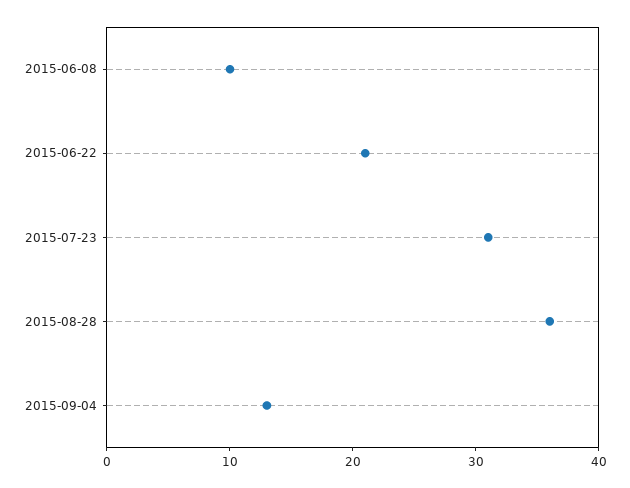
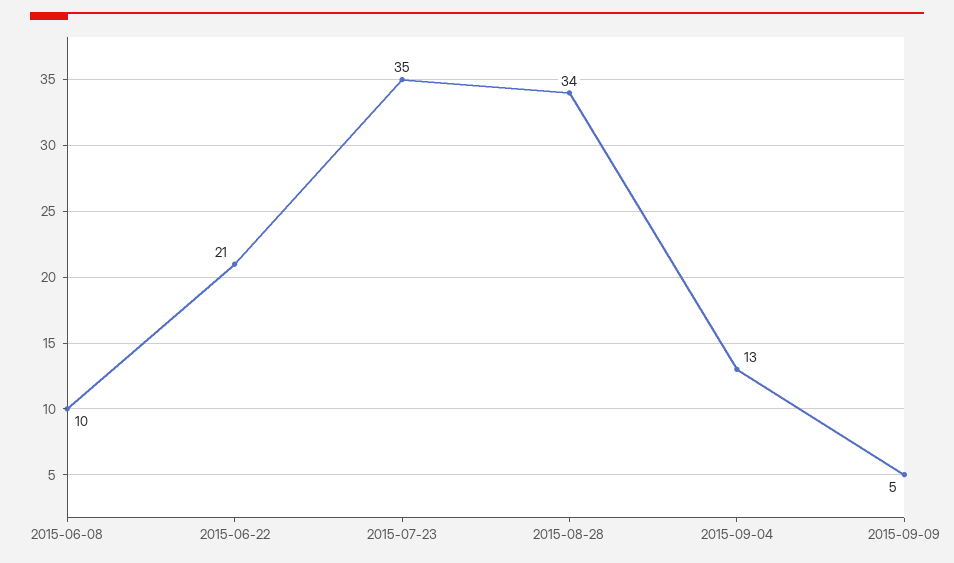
2015-07-23: 31 -> 35
2015-08-28: 36 -> 34
2015-09-09: none -> 5

